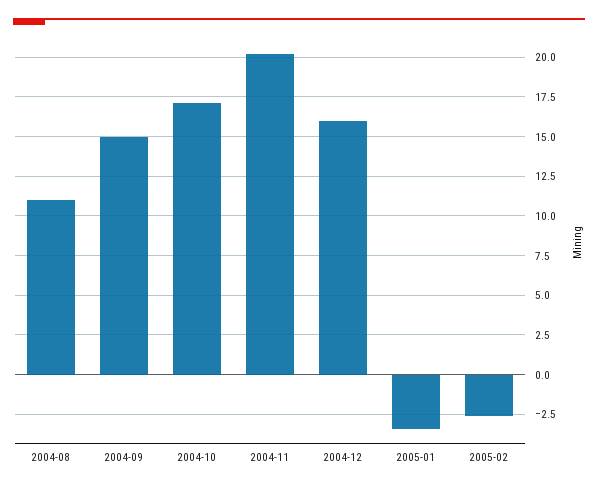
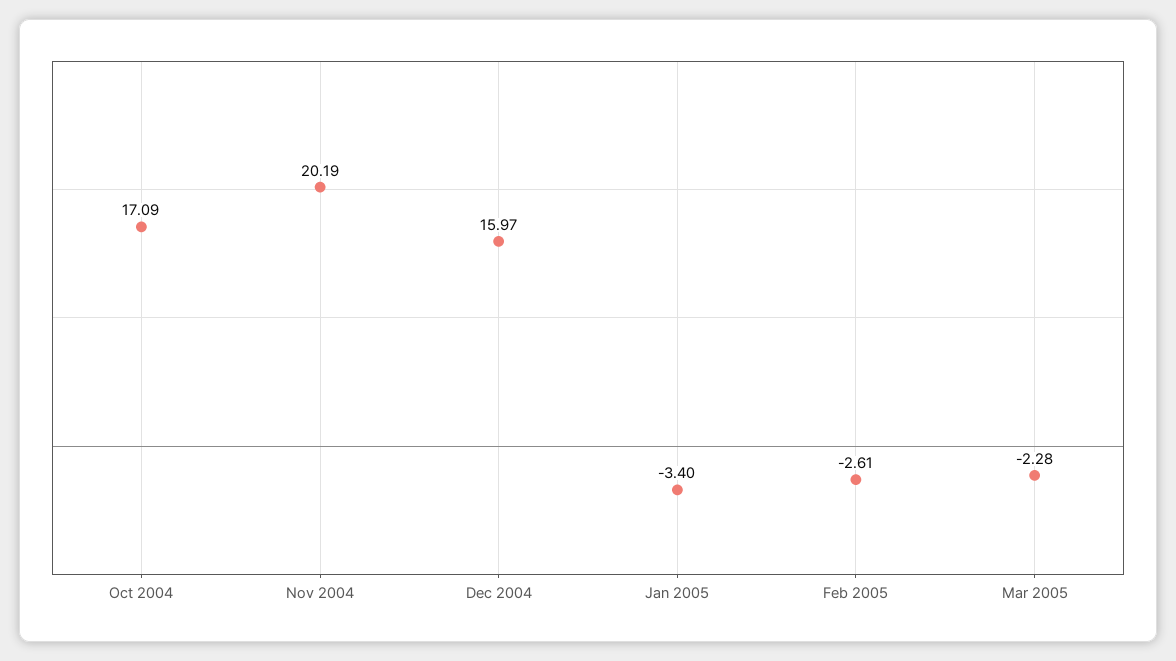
2004-08: 11 -> none
2004-09: 15 -> none
Mar 2005: none -> -2.28

